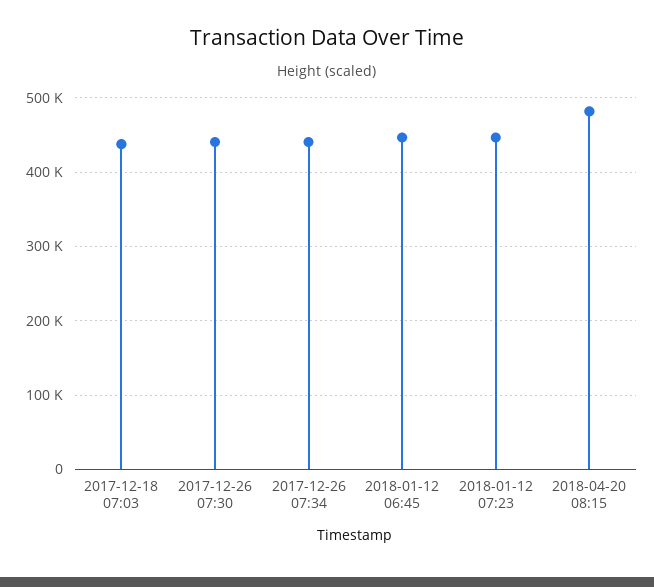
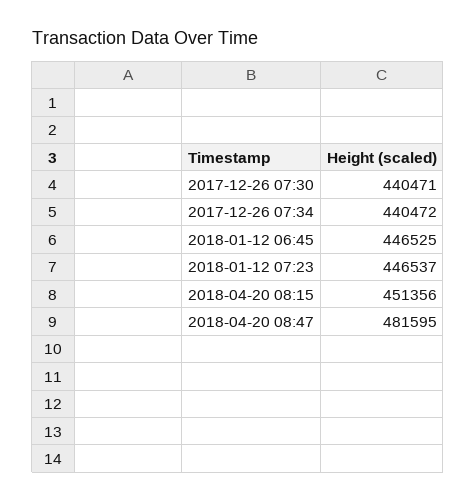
2017-12-18 07:03: 440000 -> none
2018-04-20 08:15: 480000 -> 451356
2018-04-20 08:47: none -> 481595

